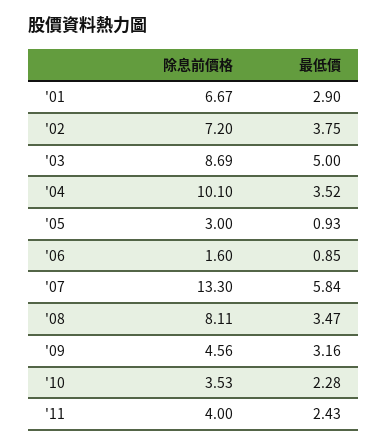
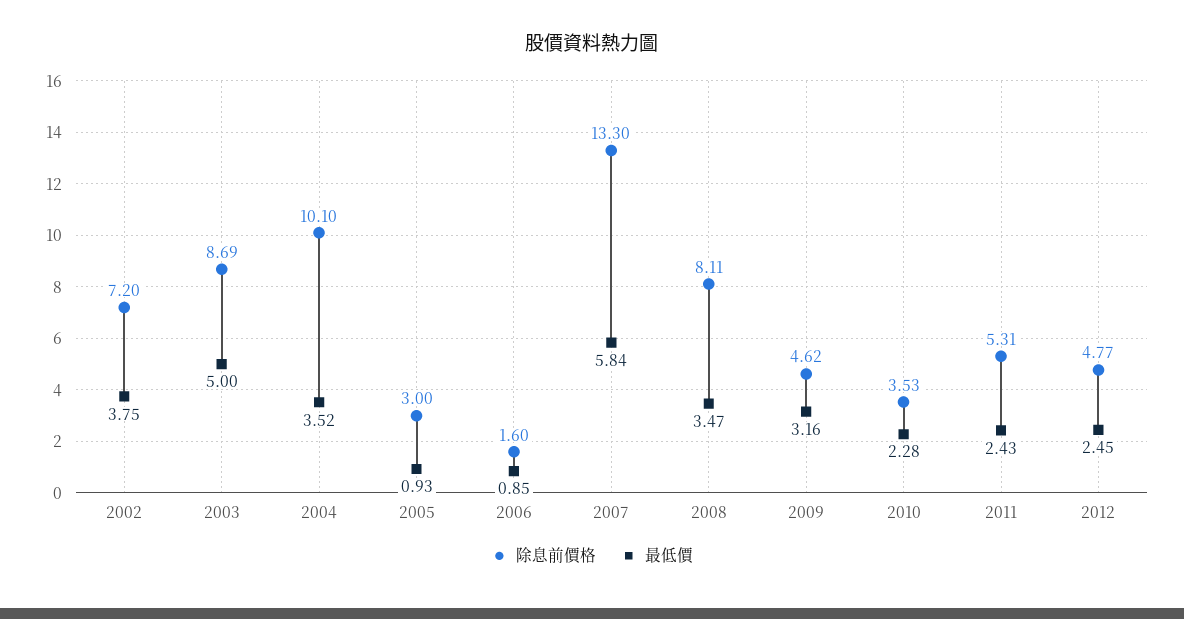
除息前價格, '01: 6.67 -> none
最低價, '01: 2.9 -> none
除息前價格, '09: 4.56 -> 4.62
除息前價格, '11: 4 -> 5.31
除息前價格, 2012: none -> 4.77
最低價, 2012: none -> 2.45

